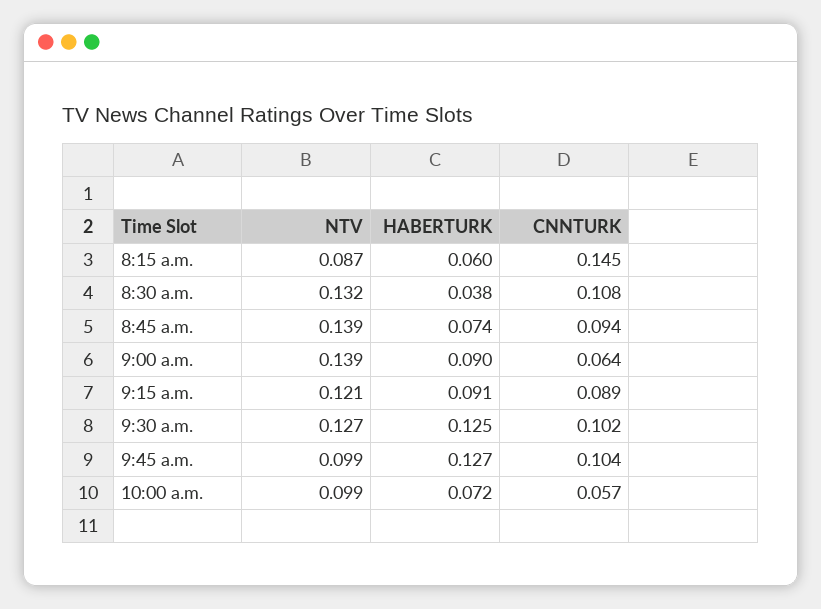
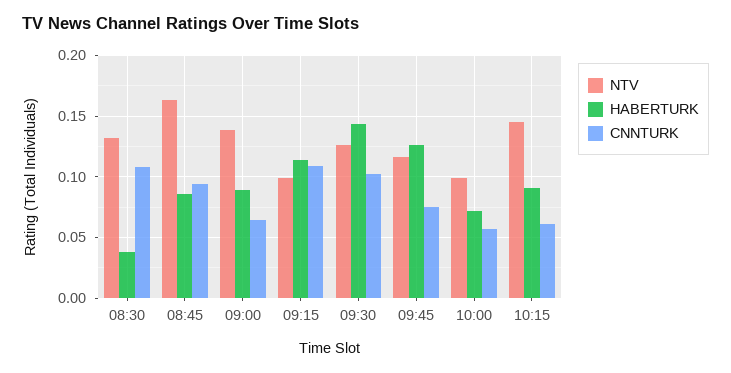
NTV, 8:15 a.m.: 0.087 -> none
HABERTURK, 8:15 a.m.: 0.06 -> none
CNNTURK, 8:15 a.m.: 0.145 -> none
NTV, 8:45 a.m.: 0.139 -> 0.165
HABERTURK, 8:45 a.m.: 0.074 -> 0.085
NTV, 9:15 a.m.: 0.121 -> 0.1
HABERTURK, 9:15 a.m.: 0.091 -> 0.115
CNNTURK, 9:15 a.m.: 0.089 -> 0.11
HABERTURK, 9:30 a.m.: 0.125 -> 0.145
NTV, 9:45 a.m.: 0.099 -> 0.115
CNNTURK, 9:45 a.m.: 0.104 -> 0.075
NTV, 10:15: none -> 0.145
HABERTURK, 10:15: none -> 0.09
CNNTURK, 10:15: none -> 0.06

